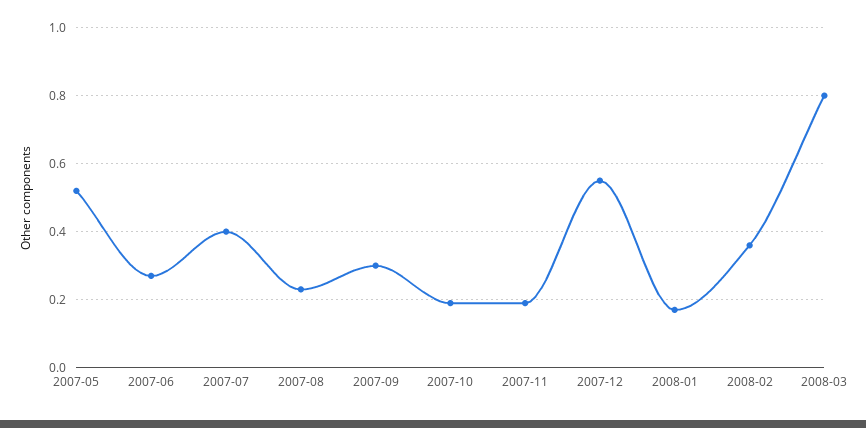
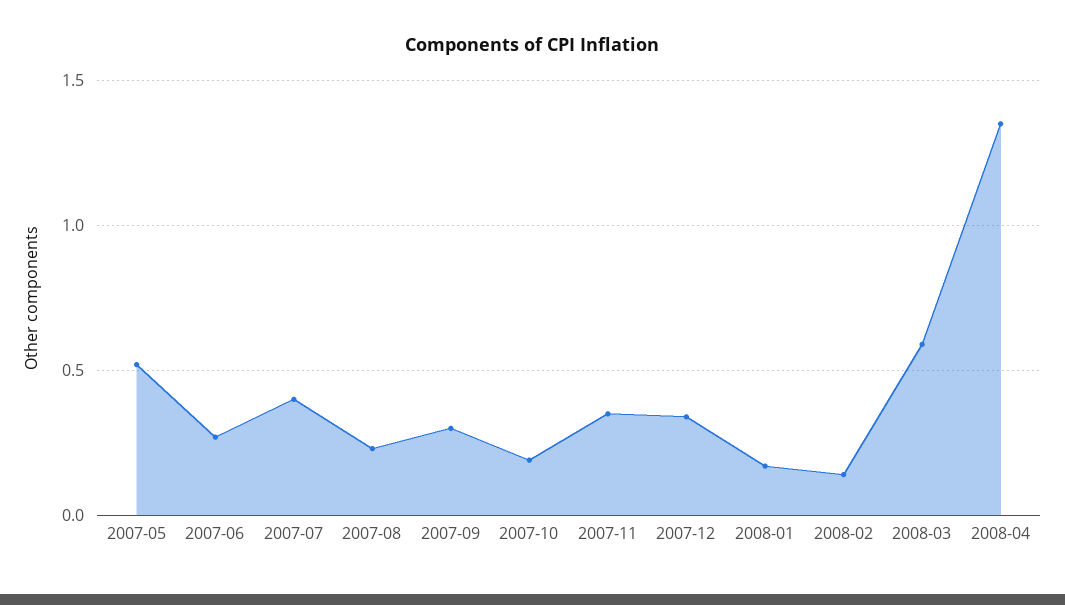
2007-11: 0.2 -> 0.35
2007-12: 0.55 -> 0.35
2008-02: 0.35 -> 0.15
2008-03: 0.8 -> 0.6
2008-04: none -> 1.35

